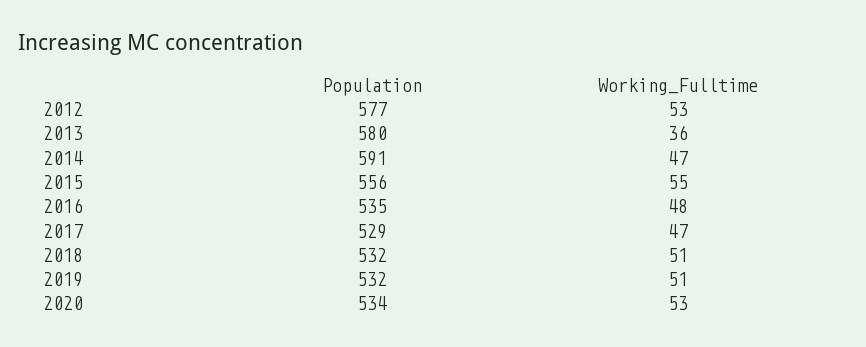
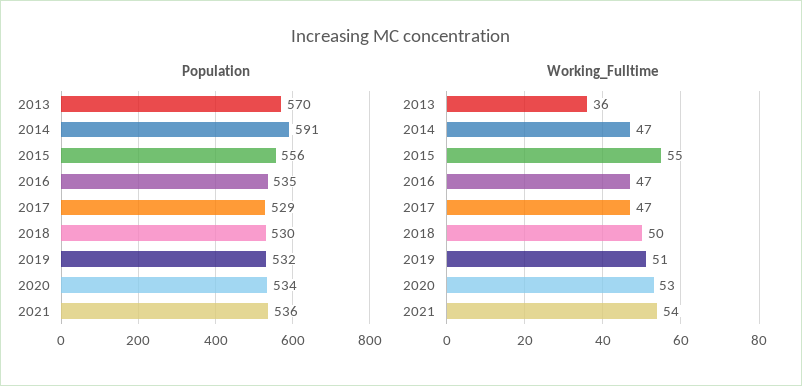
Population, 2012: 577 -> none
Working_Fulltime, 2012: 53 -> none
Population, 2013: 580 -> 570
Working_Fulltime, 2016: 48 -> 47
Population, 2018: 532 -> 530
Working_Fulltime, 2018: 51 -> 50
Population, 2021: none -> 536
Working_Fulltime, 2021: none -> 54

